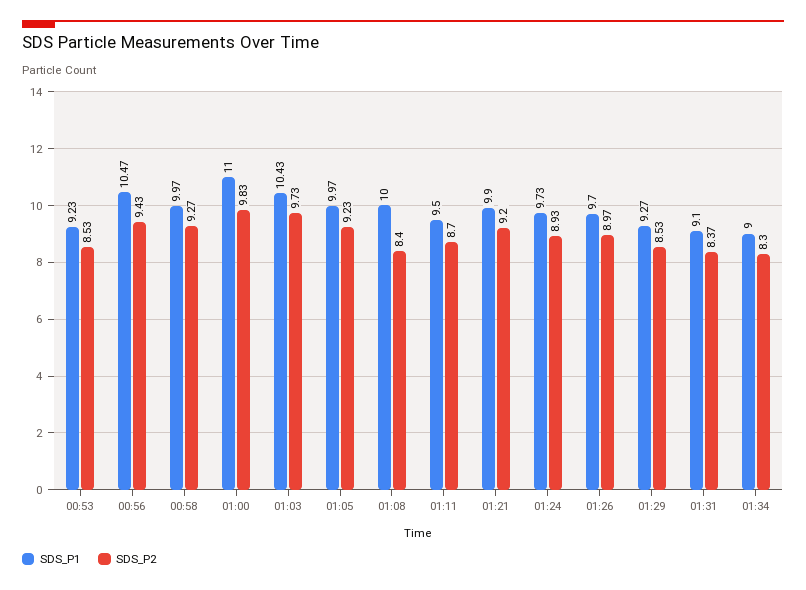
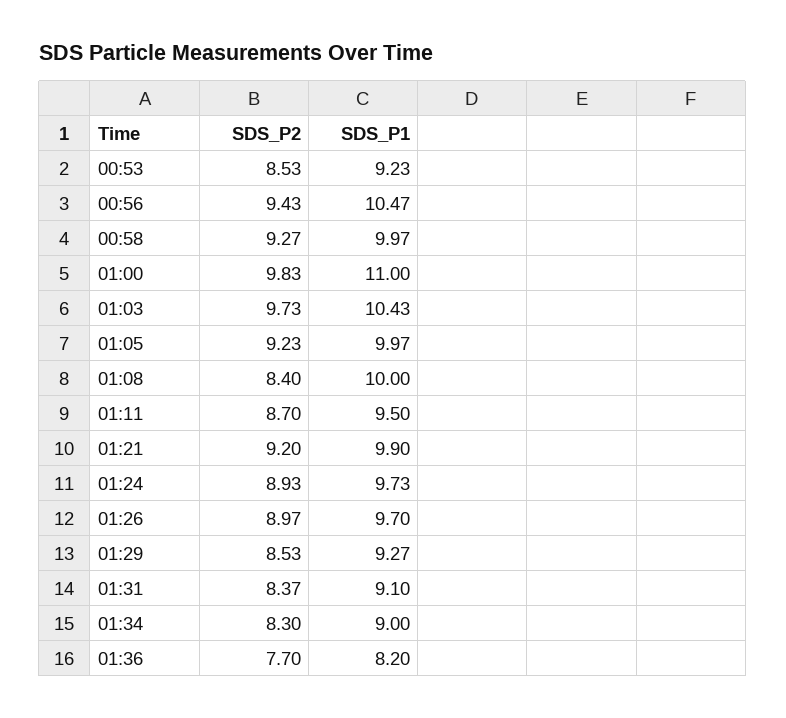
SDS_P2, 01:36: none -> 7.7
SDS_P1, 01:36: none -> 8.2

